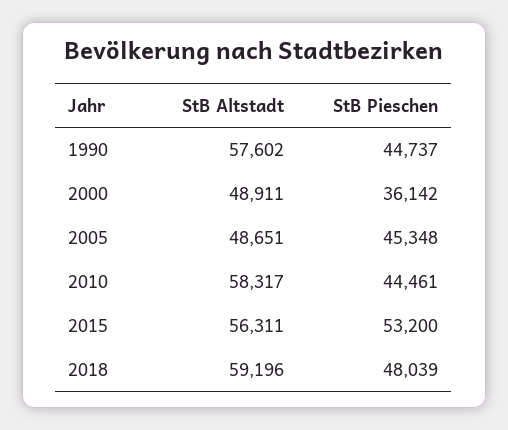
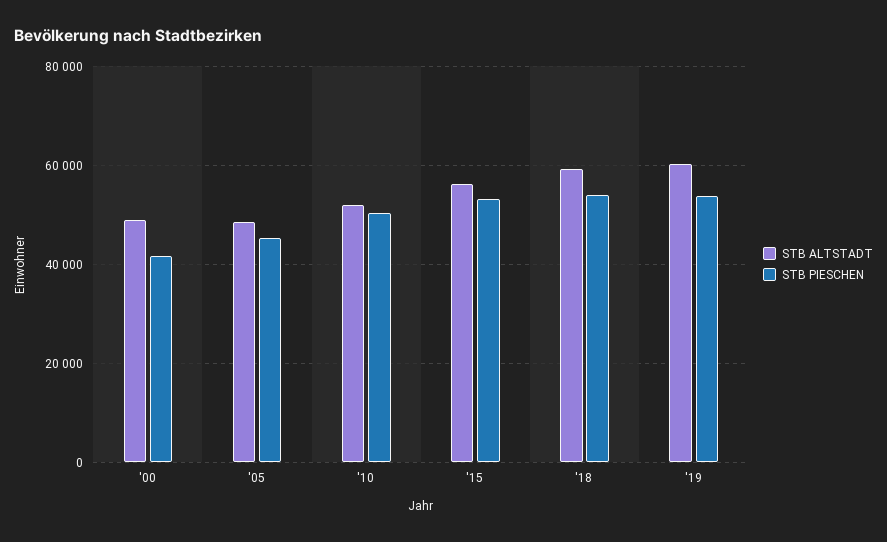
StB Altstadt, 1990: 57602 -> none
StB Pieschen, 1990: 44737 -> none
StB Pieschen, 2000: 36142 -> 42000
StB Altstadt, 2010: 58317 -> 52000
StB Pieschen, 2010: 44461 -> 50000
StB Pieschen, 2018: 48039 -> 54000
StB Altstadt, '19: none -> 60000
StB Pieschen, '19: none -> 54000

